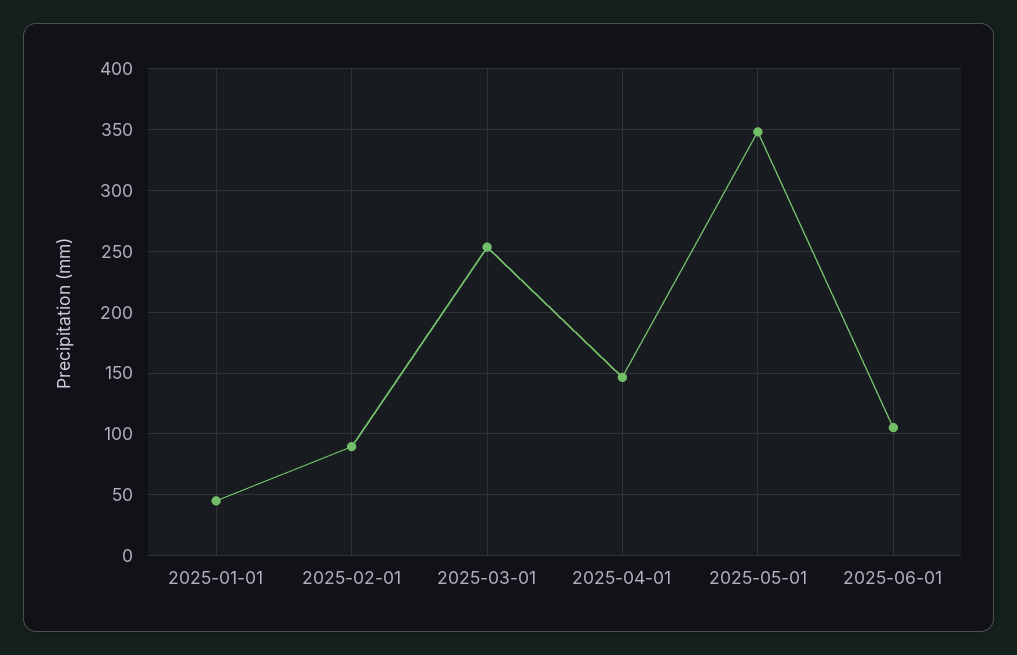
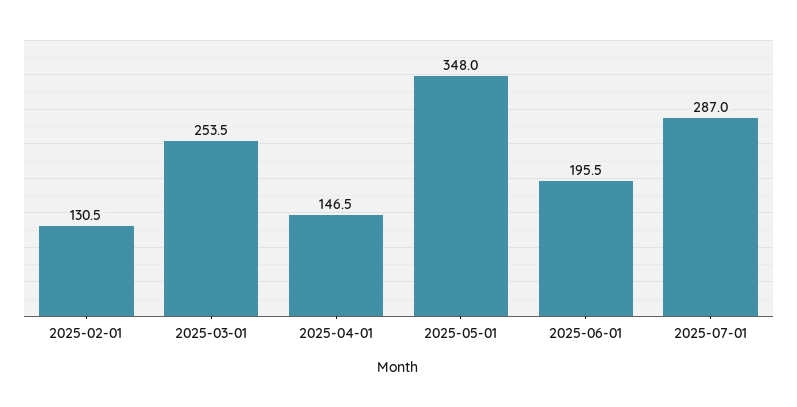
2025-01-01: 45 -> none
2025-02-01: 90 -> 130.5
2025-06-01: 105 -> 195.5
2025-07-01: none -> 287

